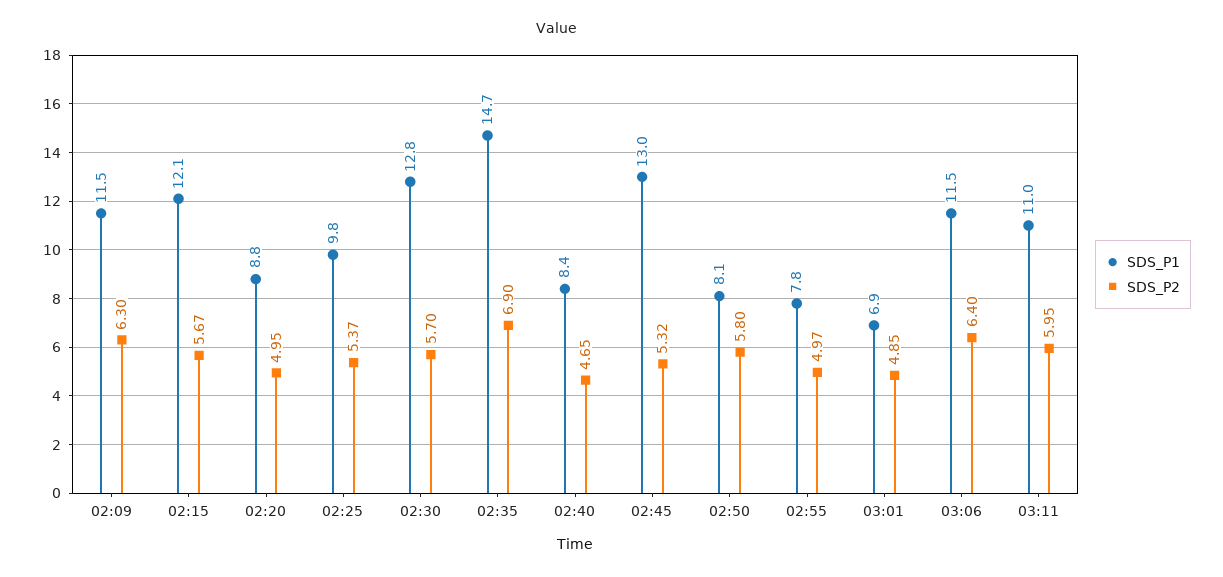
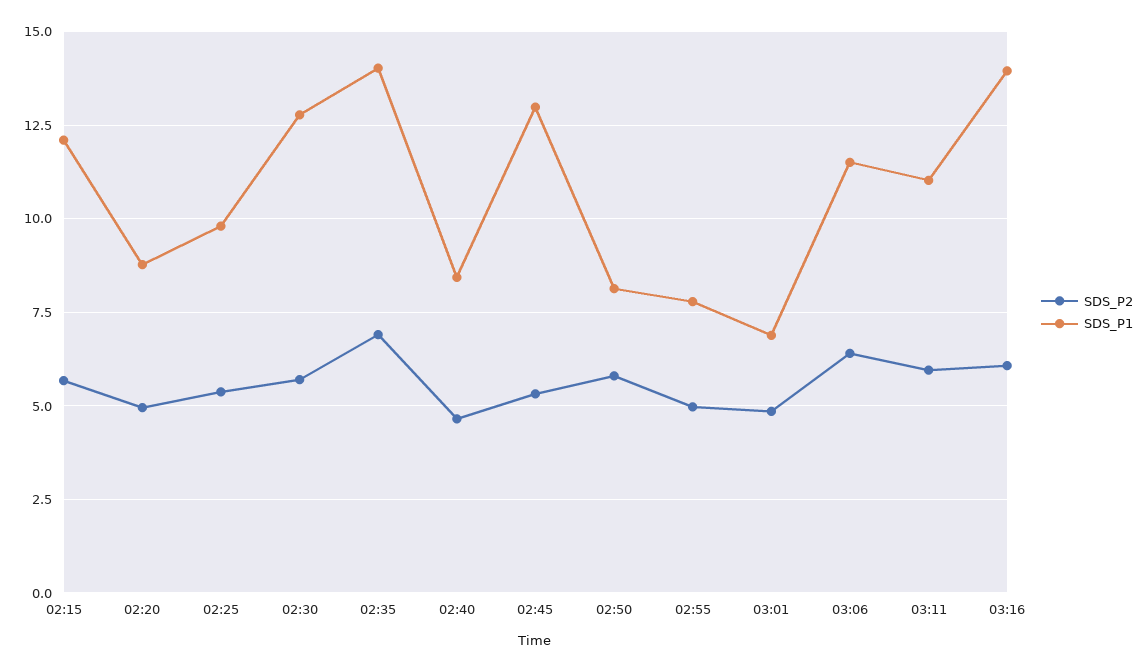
SDS_P1, 02:09: 11.5 -> none
SDS_P2, 02:09: 6.3 -> none
SDS_P1, 02:35: 14.7 -> 14
SDS_P2, 03:16: none -> 6
SDS_P1, 03:16: none -> 14

